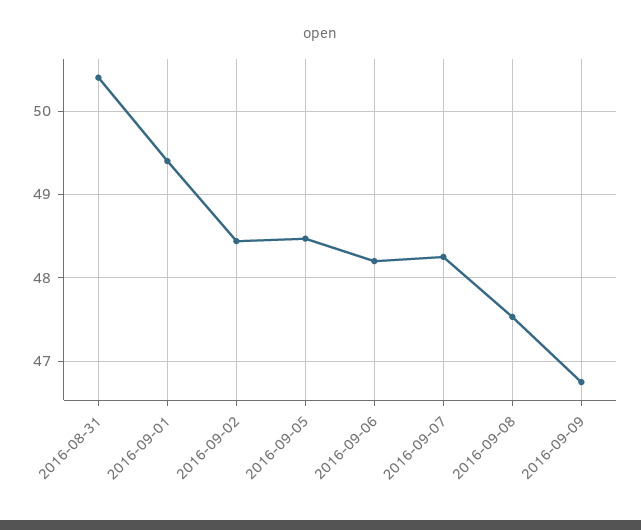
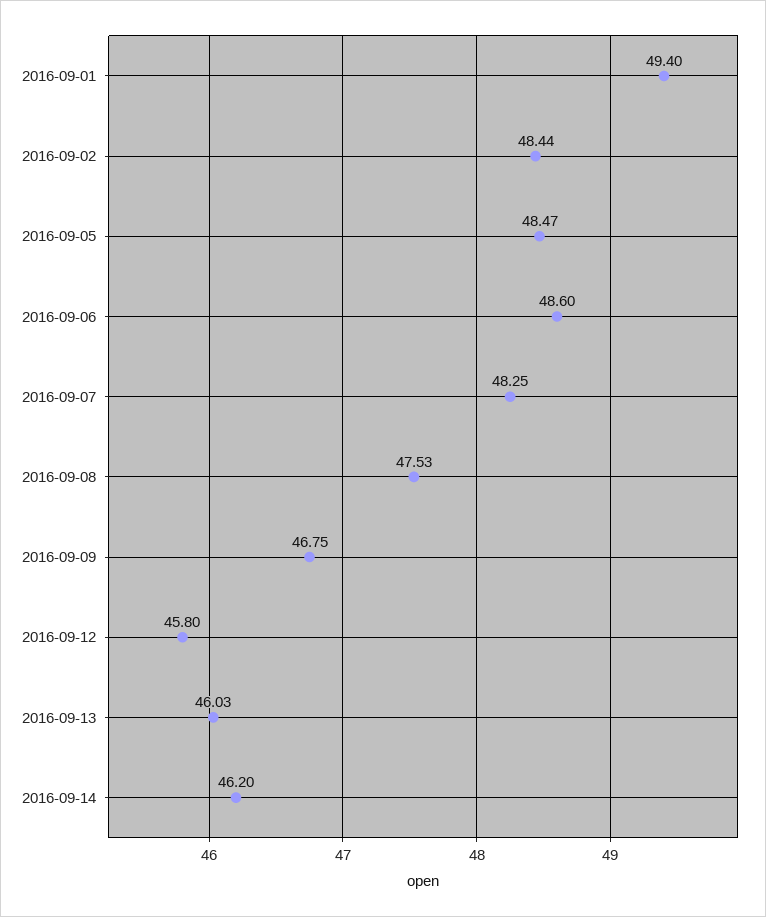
2016-08-31: 50.4 -> none
2016-09-06: 48.2 -> 48.6
2016-09-12: none -> 45.8
2016-09-13: none -> 46.03
2016-09-14: none -> 46.2

